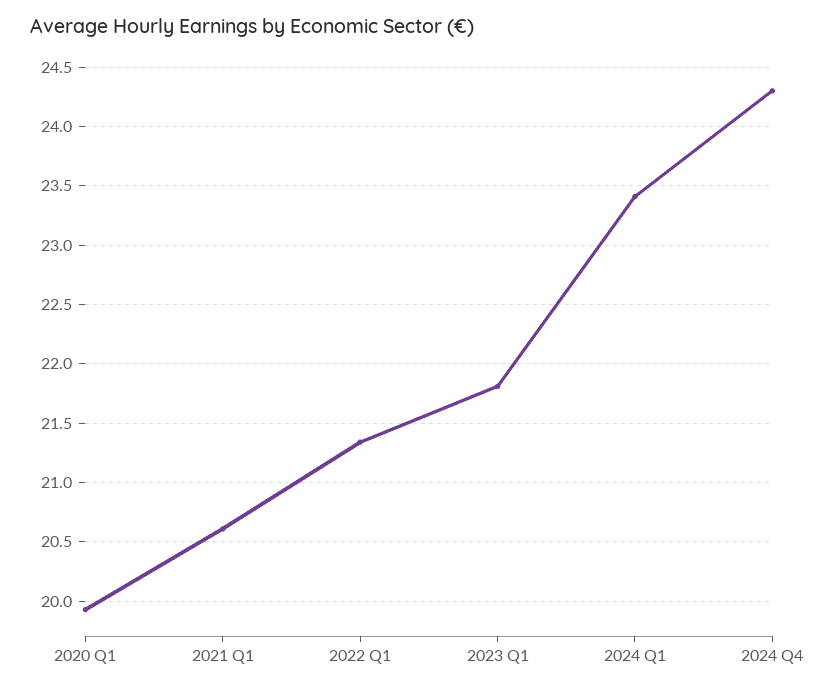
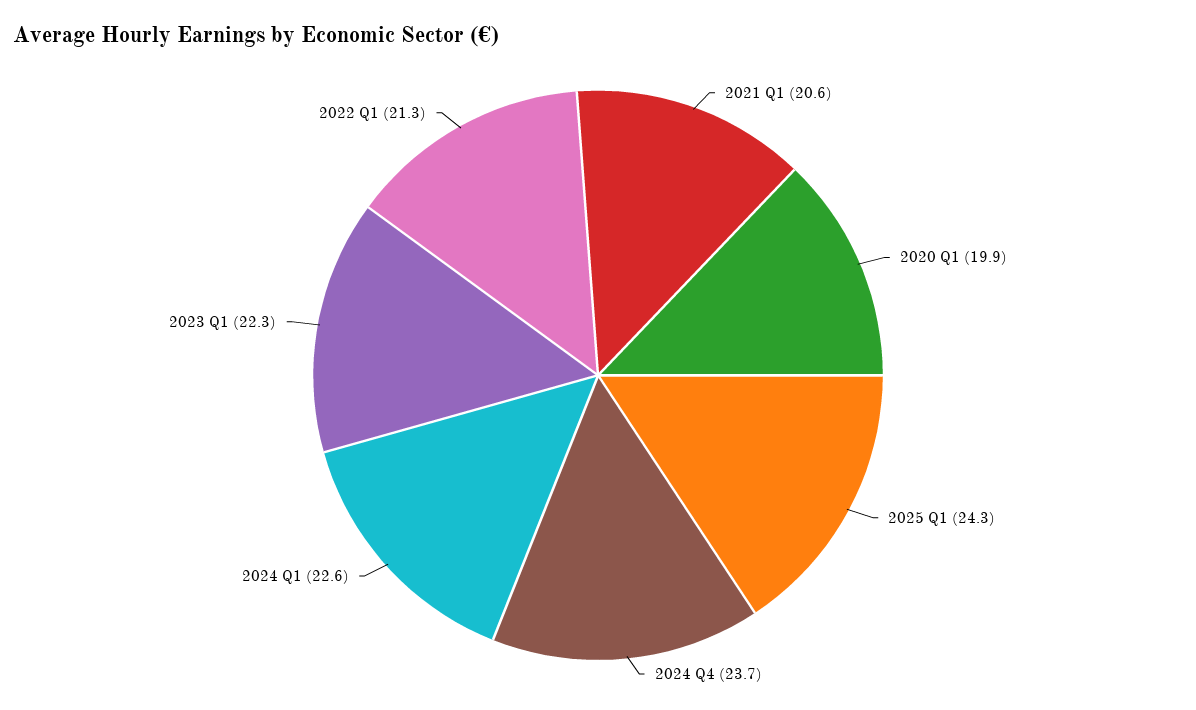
2023 Q1: 21.8 -> 22.3
2024 Q1: 23.4 -> 22.6
2024 Q4: 24.3 -> 23.7
2025 Q1: none -> 24.3

